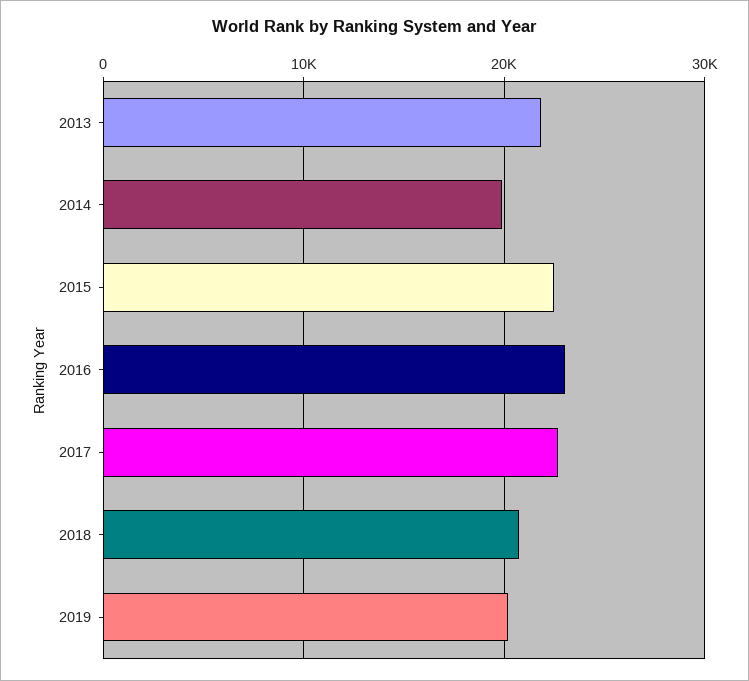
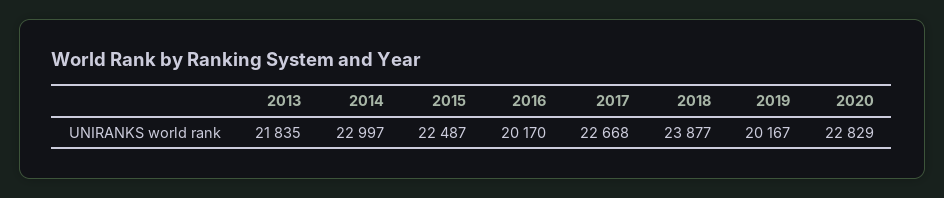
2014: 20000 -> 22997
2016: 23000 -> 20170
2018: 21000 -> 23877
2020: none -> 22829

